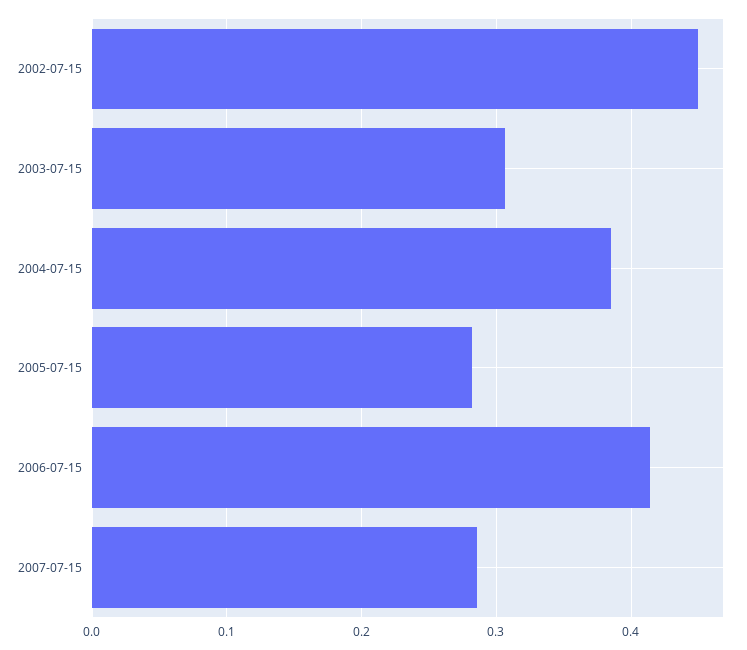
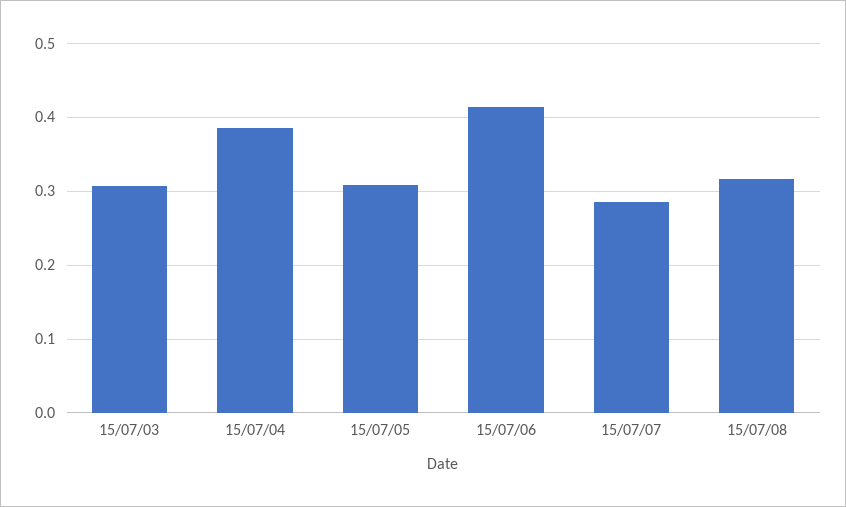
2002-07-15: 0.45 -> none
2005-07-15: 0.28 -> 0.31
15/07/08: none -> 0.32

